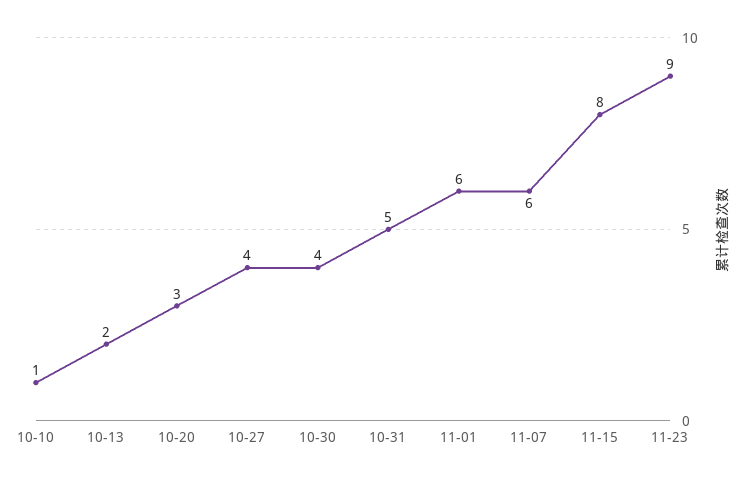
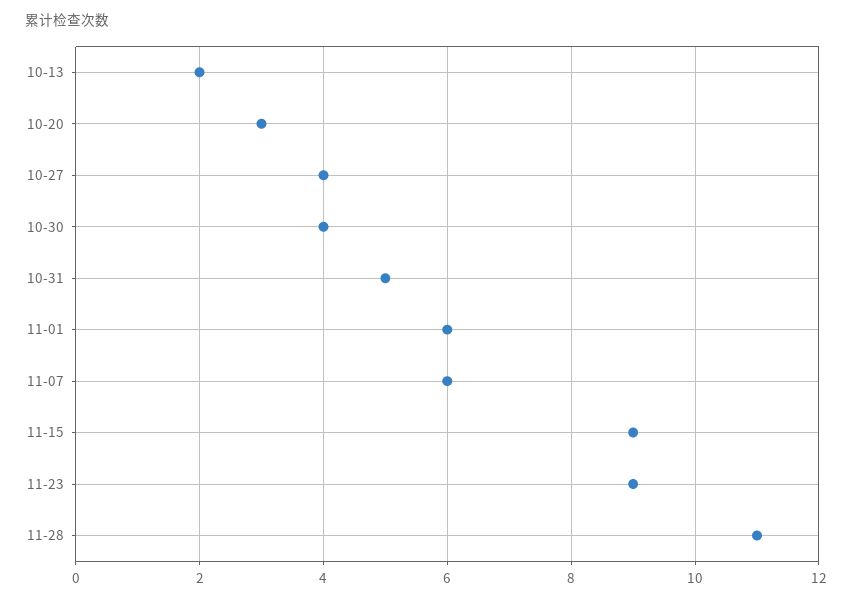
10-10: 1 -> none
11-15: 8 -> 9
11-28: none -> 11

